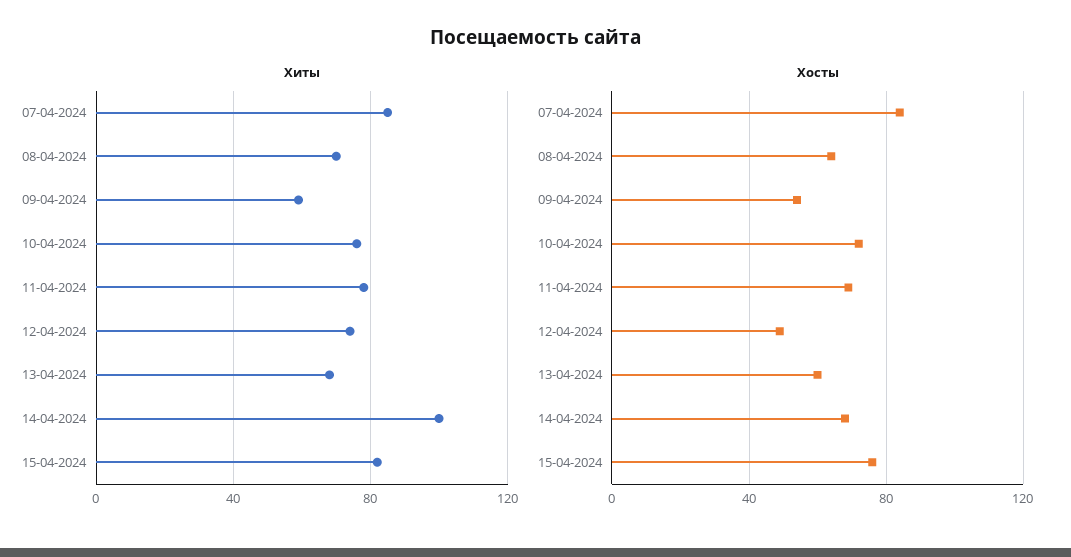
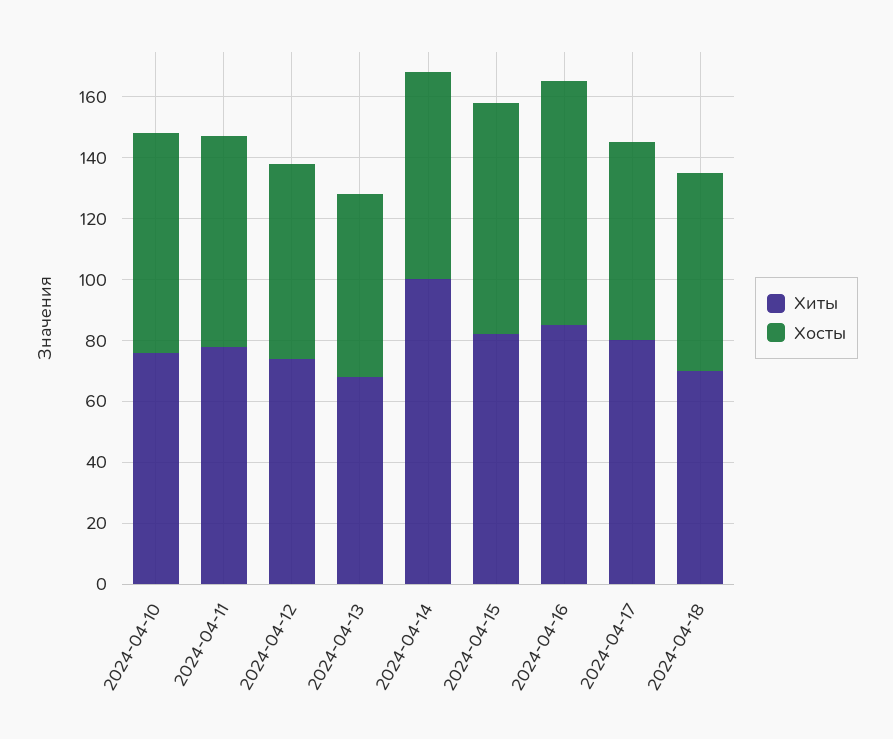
Хиты, 07-04-2024: 85 -> none
Хиты, 08-04-2024: 70 -> none
Хиты, 09-04-2024: 60 -> none
Хосты, 07-04-2024: 85 -> none
Хосты, 08-04-2024: 65 -> none
Хосты, 09-04-2024: 55 -> none
Хосты, 12-04-2024: 50 -> 65
Хиты, 2024-04-16: none -> 85
Хосты, 2024-04-16: none -> 80
Хиты, 2024-04-17: none -> 80
Хосты, 2024-04-17: none -> 65
Хиты, 2024-04-18: none -> 70
Хосты, 2024-04-18: none -> 65

